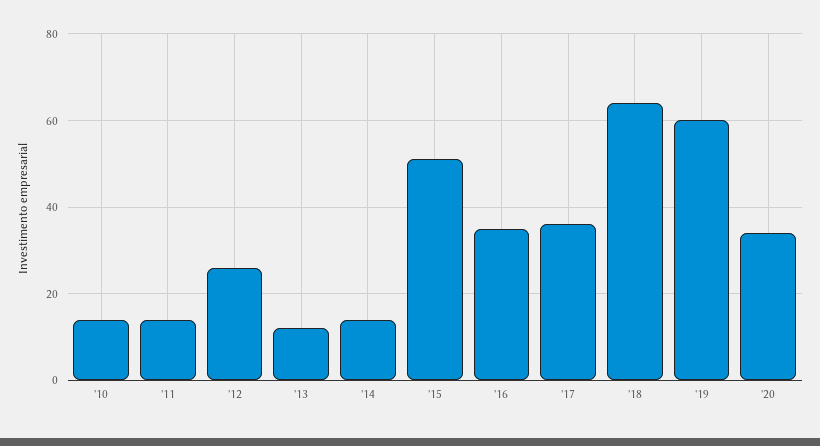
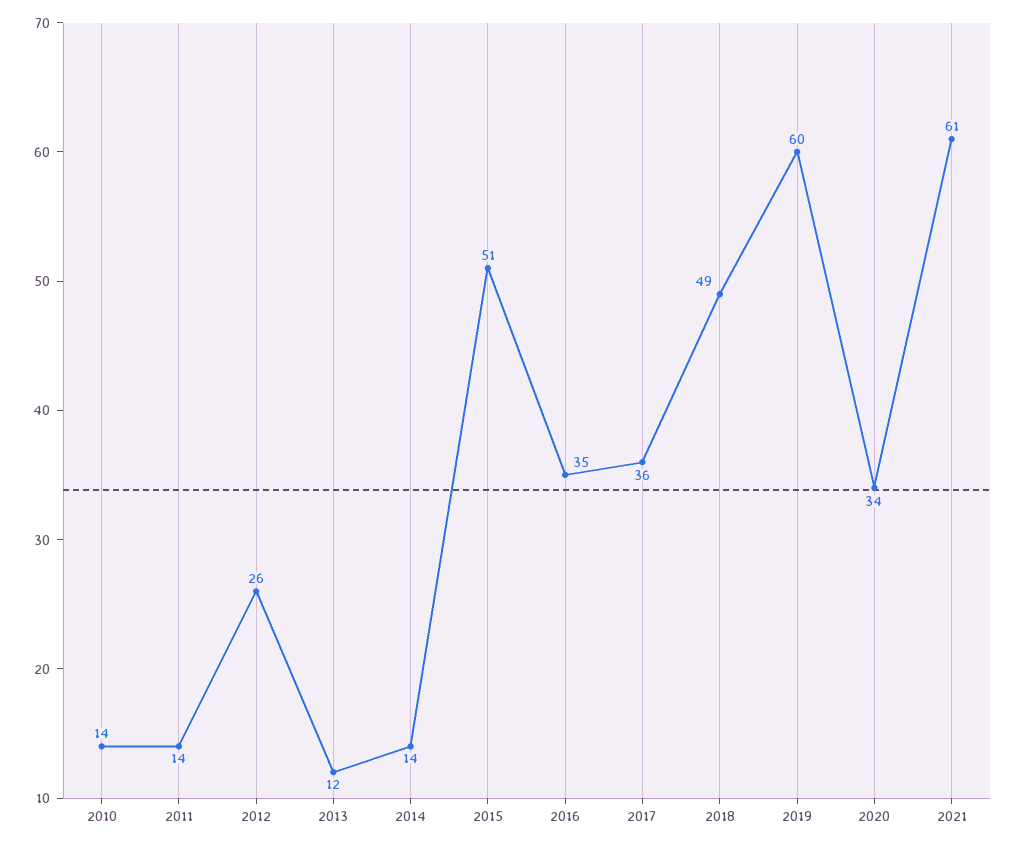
'18: 65 -> 49
2021: none -> 61

